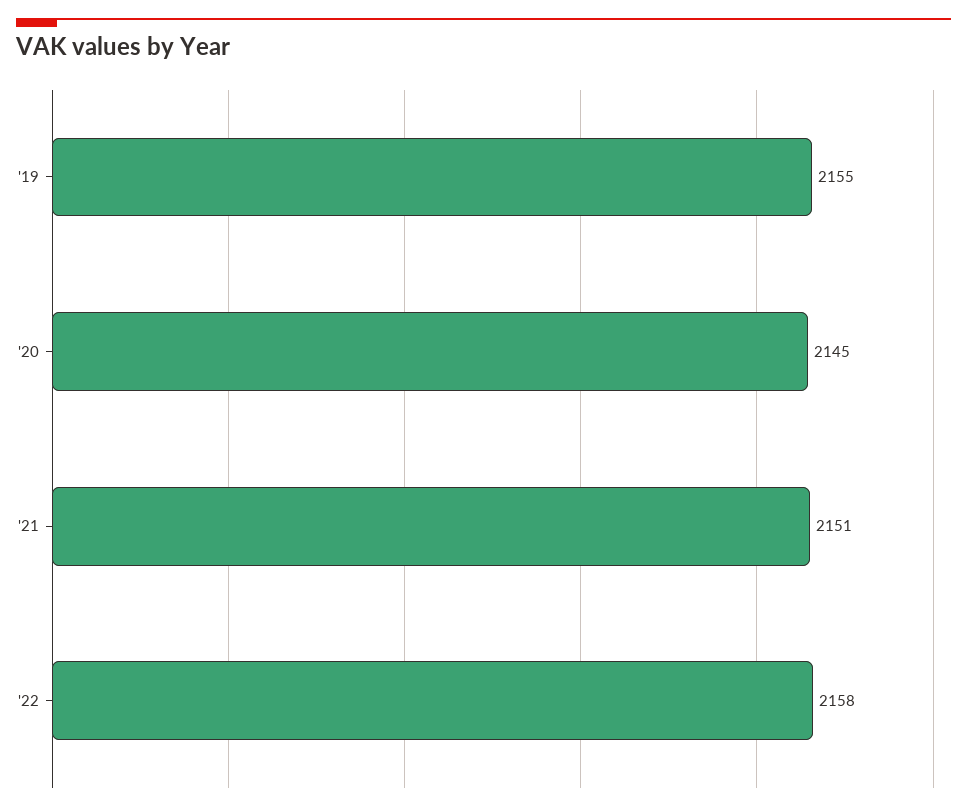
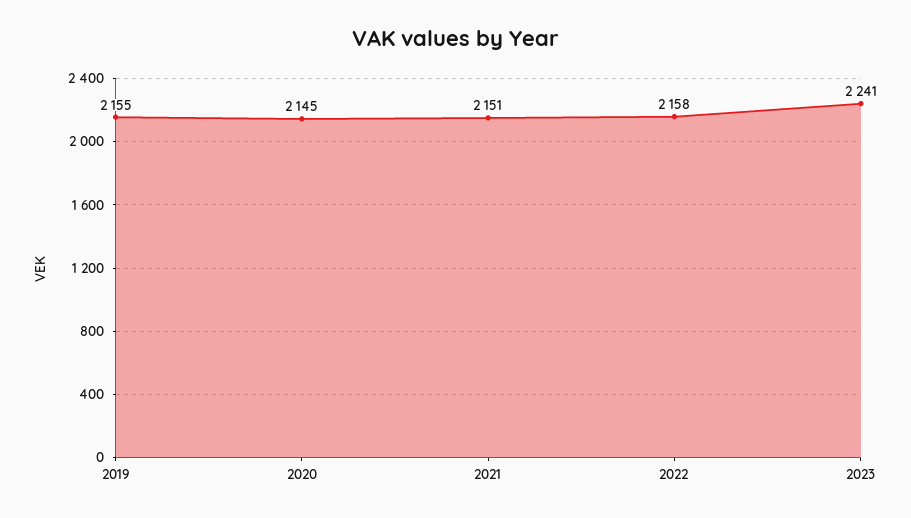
2023: none -> 2241

